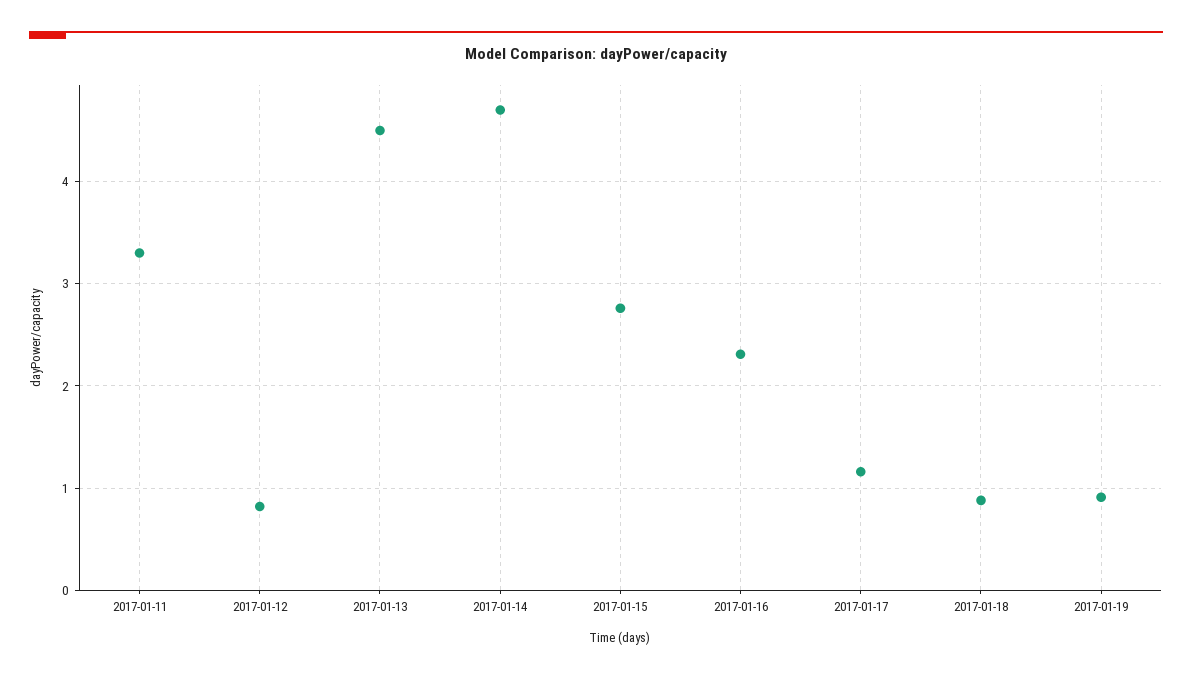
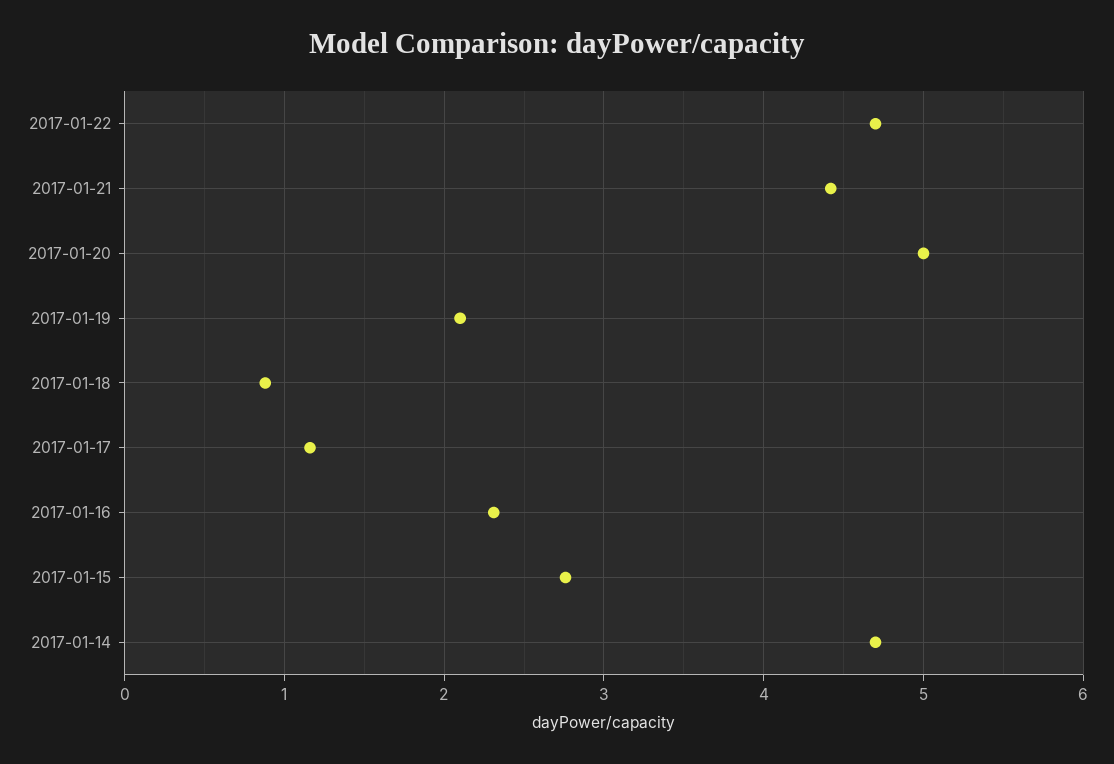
2017-01-11: 3.3 -> none
2017-01-12: 0.8 -> none
2017-01-13: 4.5 -> none
2017-01-19: 0.9 -> 2.1
2017-01-22: none -> 4.7
2017-01-21: none -> 4.4
2017-01-20: none -> 5

